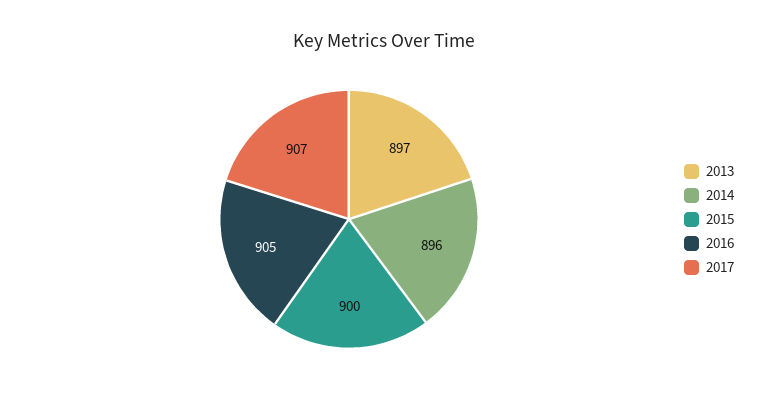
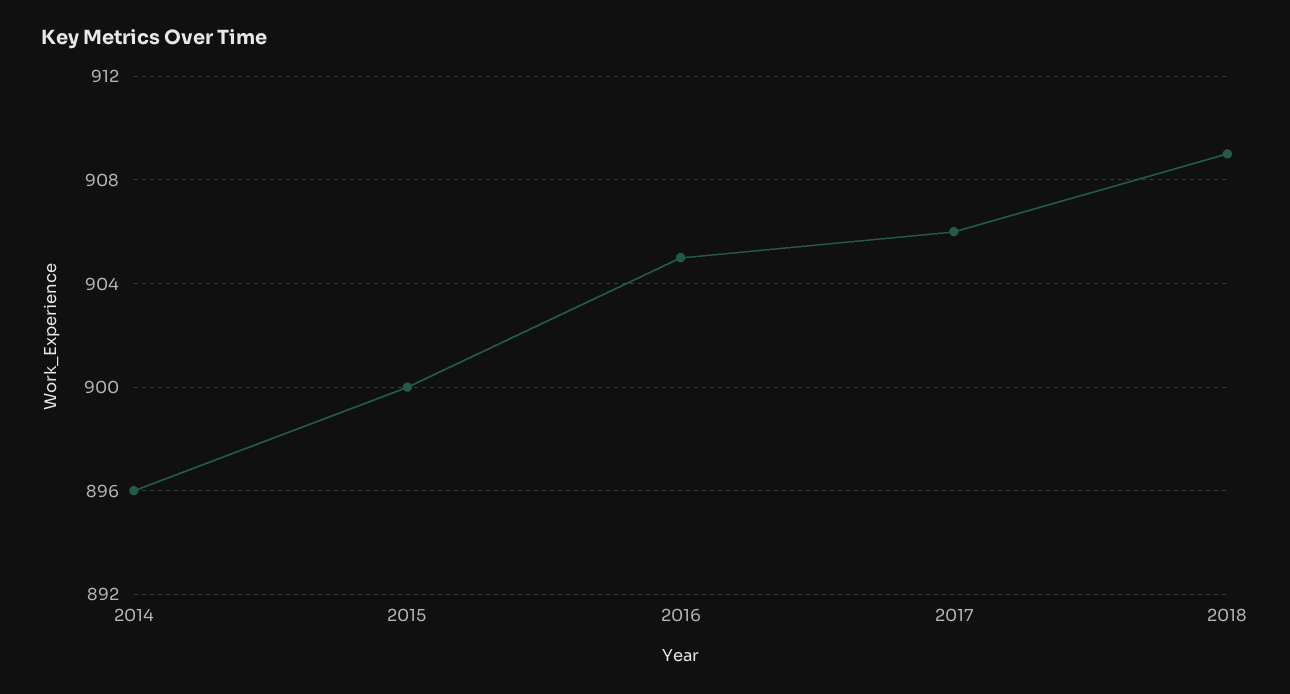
2013: 897 -> none
2017: 907 -> 906
2018: none -> 909

